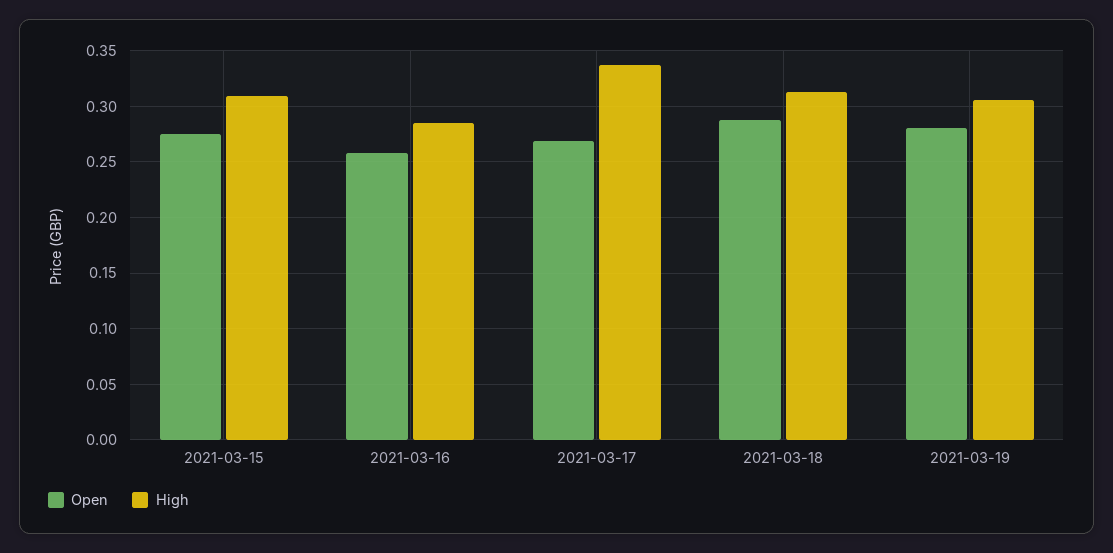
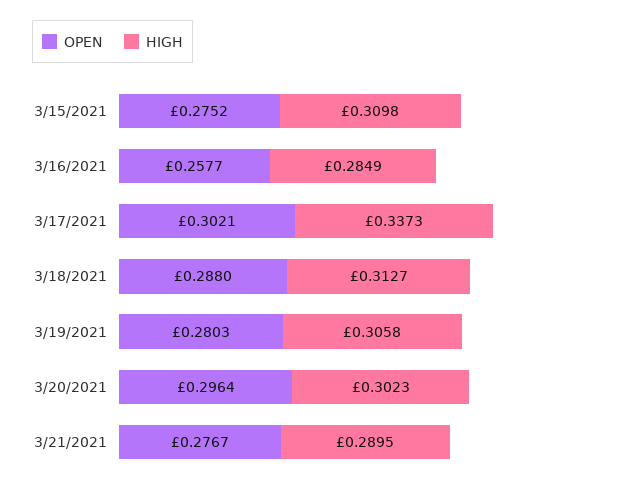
Open, 2021-03-17: 0.27 -> 0.3021
Open, 3/20/2021: none -> 0.2964
High, 3/20/2021: none -> 0.3023
Open, 3/21/2021: none -> 0.2767
High, 3/21/2021: none -> 0.2895

